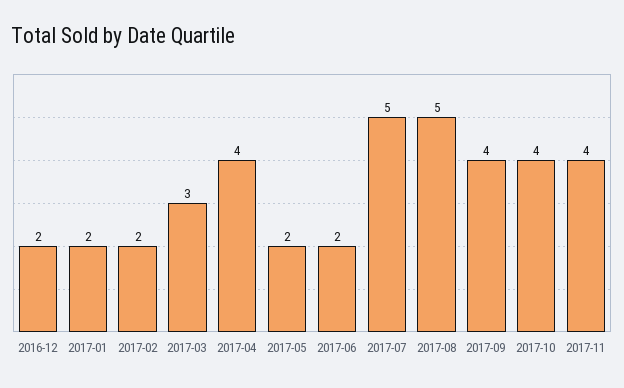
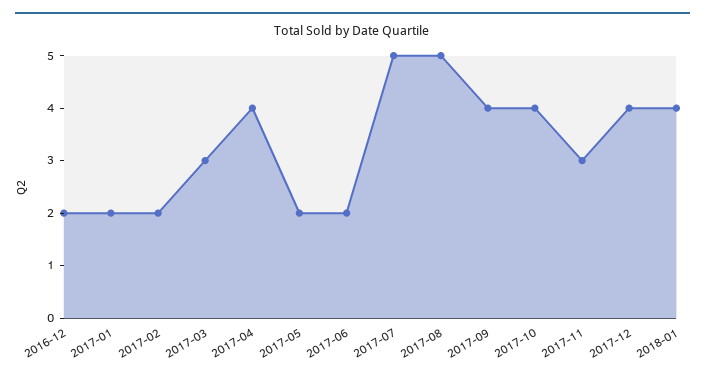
2017-11: 4 -> 3
2017-12: none -> 4
2018-01: none -> 4

